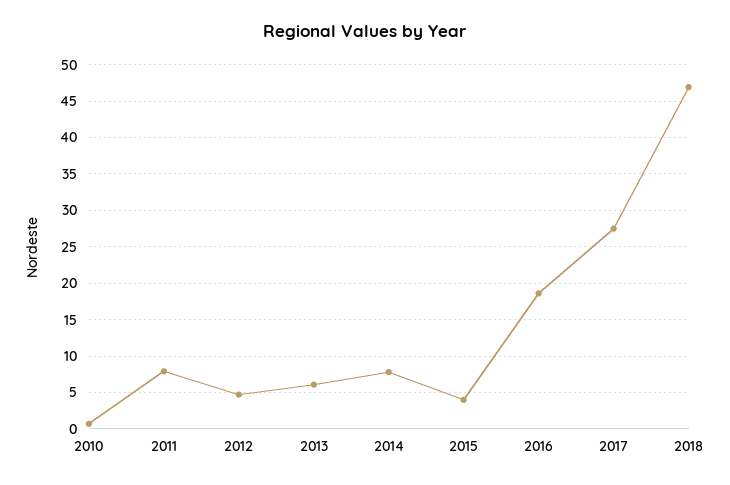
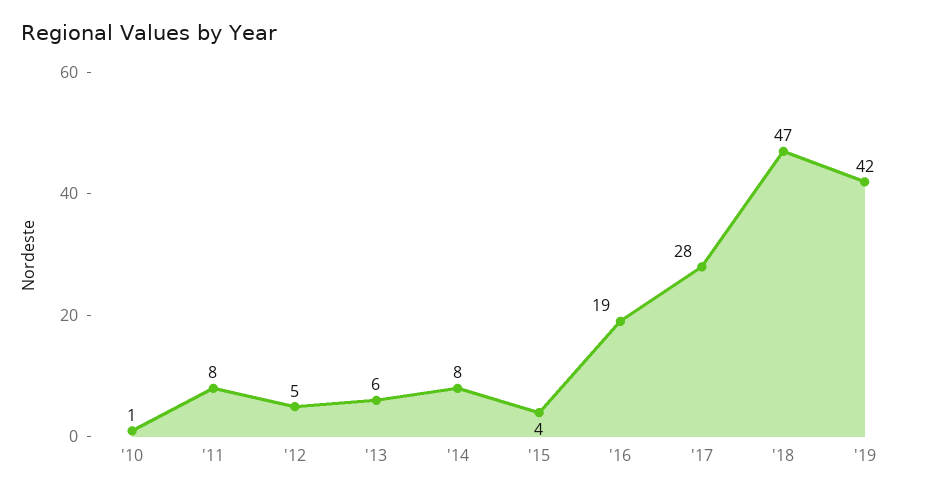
'19: none -> 42

